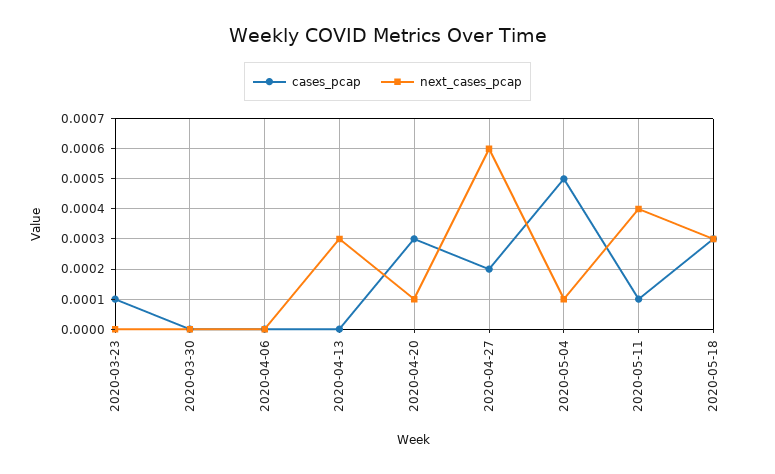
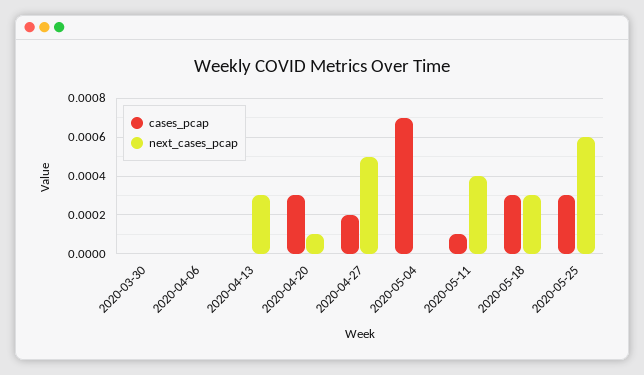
cases_pcap, 2020-03-23: 0.0001 -> none
next_cases_pcap, 2020-03-23: 0 -> none
next_cases_pcap, 2020-04-27: 0.0006 -> 0.0005
cases_pcap, 2020-05-04: 0.0005 -> 0.0007
next_cases_pcap, 2020-05-04: 0.0001 -> 0
cases_pcap, 2020-05-25: none -> 0.0003
next_cases_pcap, 2020-05-25: none -> 0.0006

